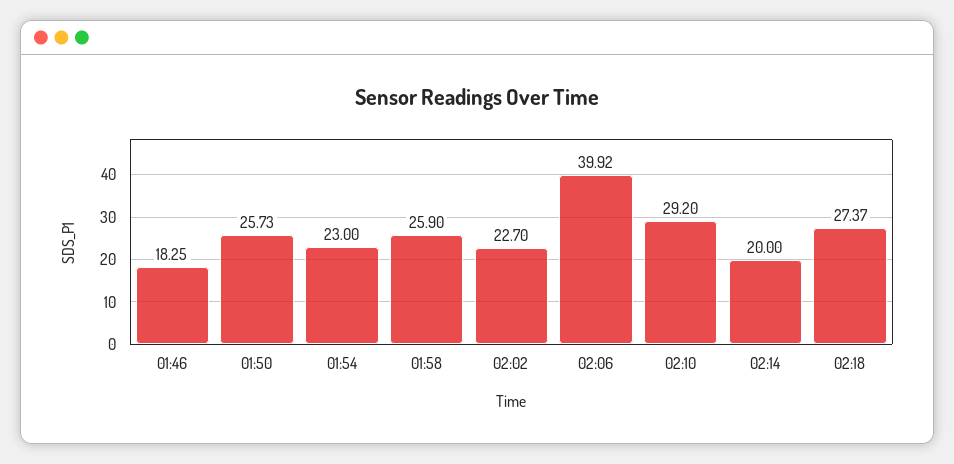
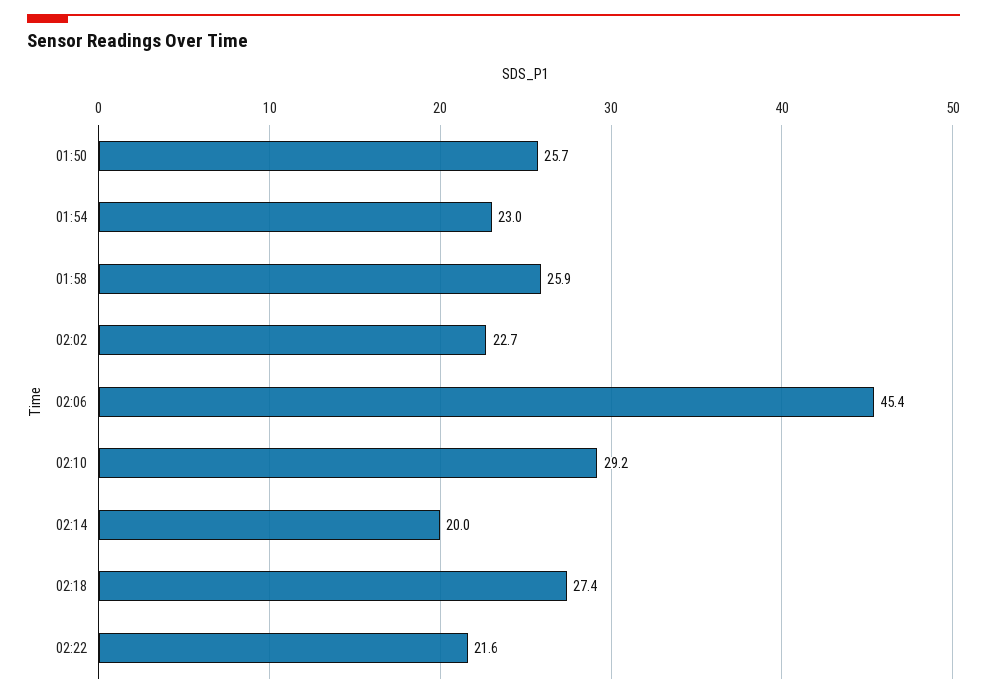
01:46: 18.25 -> none
02:06: 39.92 -> 45.4
02:22: none -> 21.6

